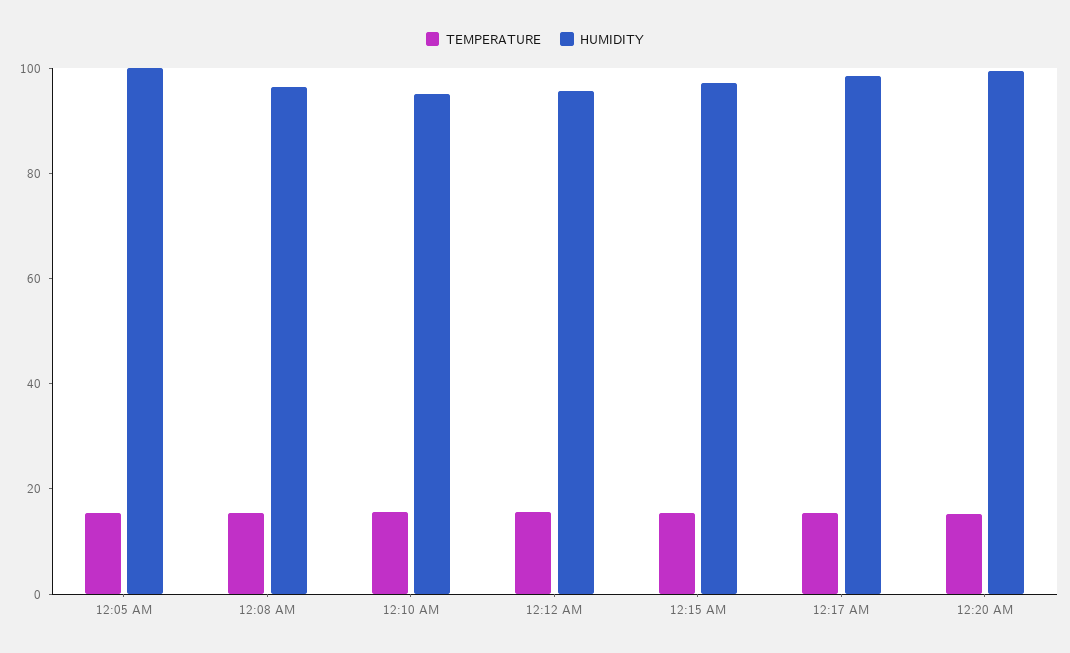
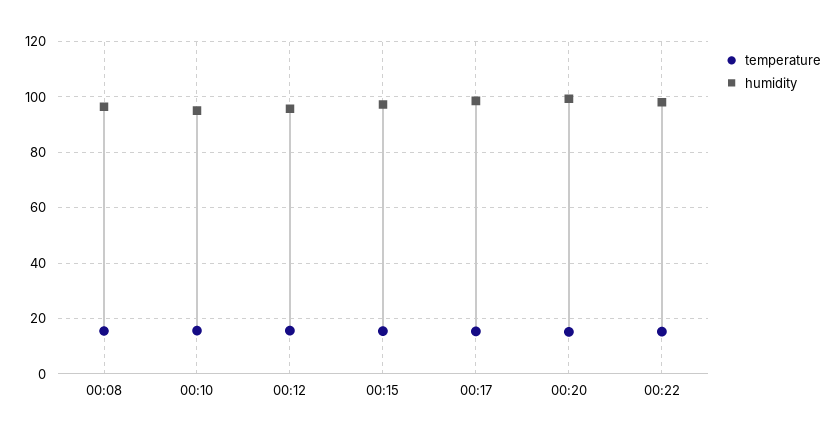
TEMPERATURE, 12:05 AM: 15 -> none
HUMIDITY, 12:05 AM: 100 -> none
TEMPERATURE, 00:22: none -> 15
HUMIDITY, 00:22: none -> 97.5

